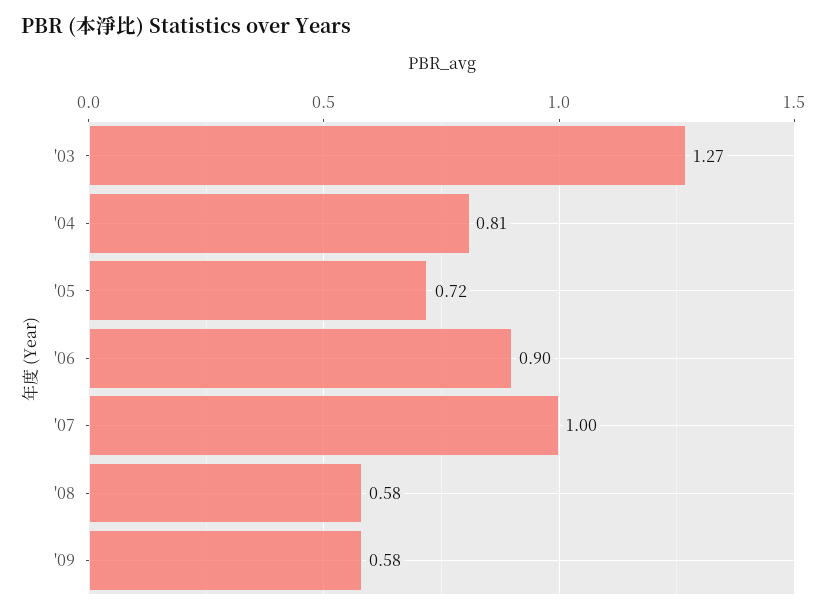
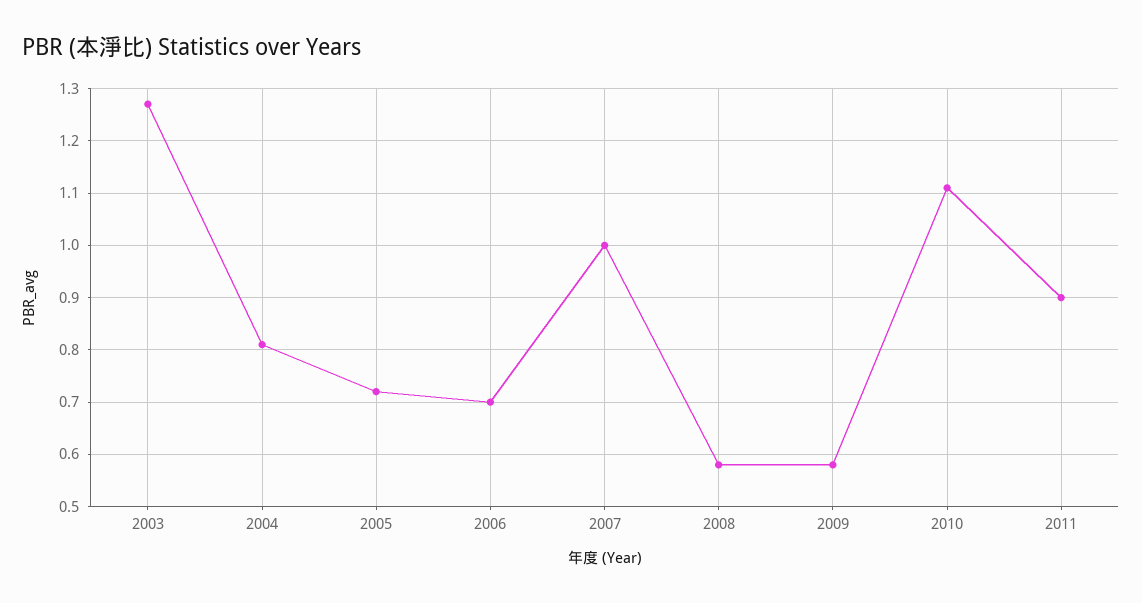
'06: 0.9 -> 0.7
2010: none -> 1.1
2011: none -> 0.9

